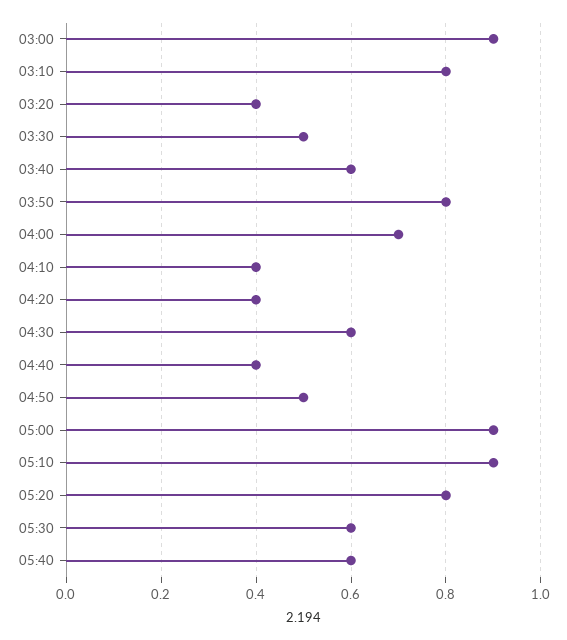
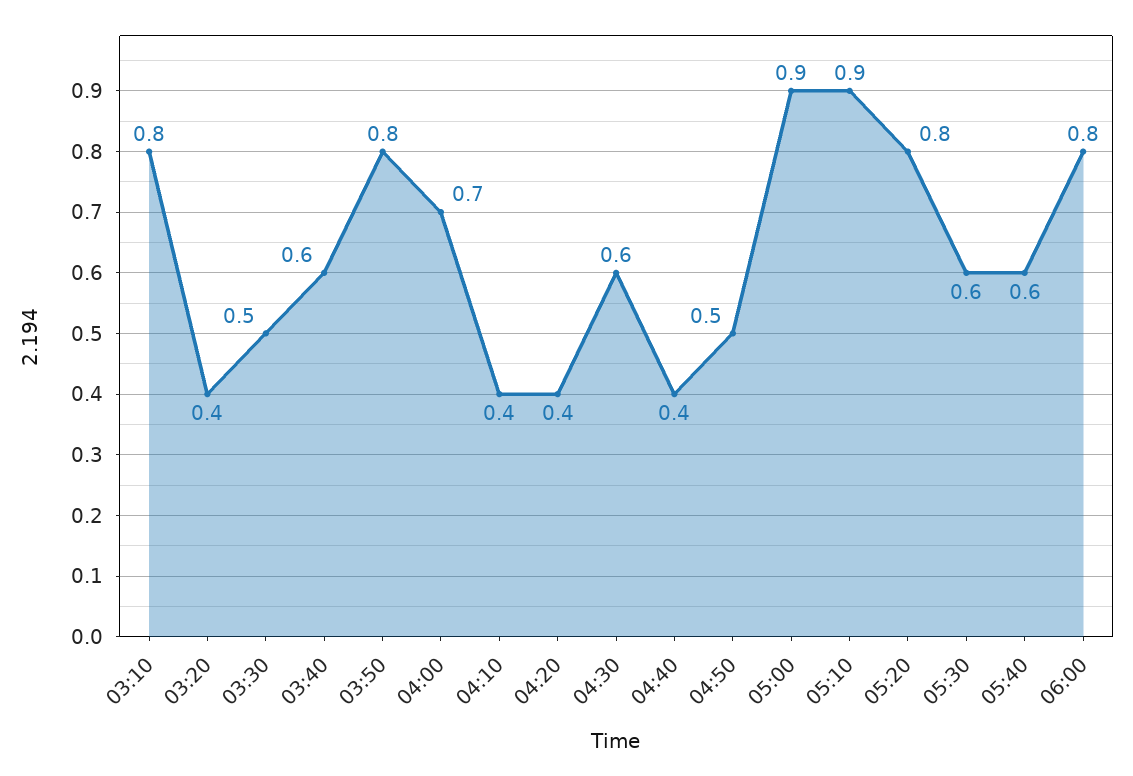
03:00: 0.9 -> none
06:00: none -> 0.8

